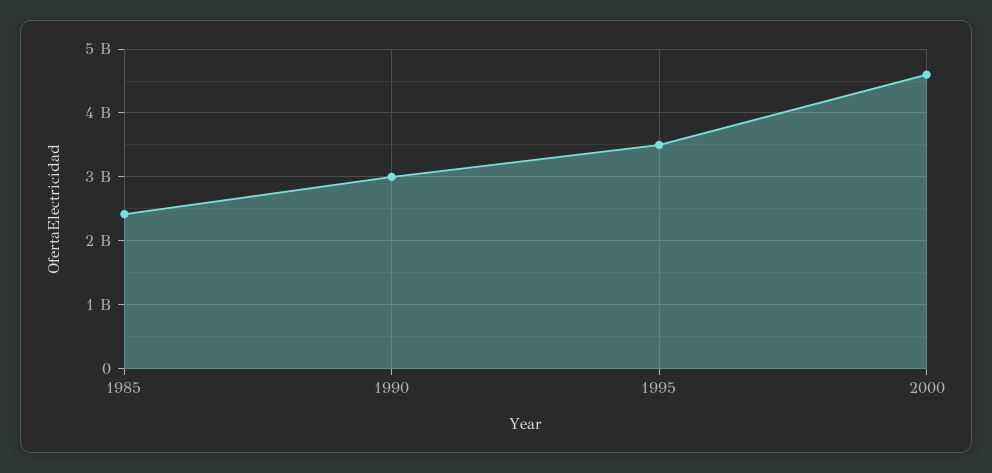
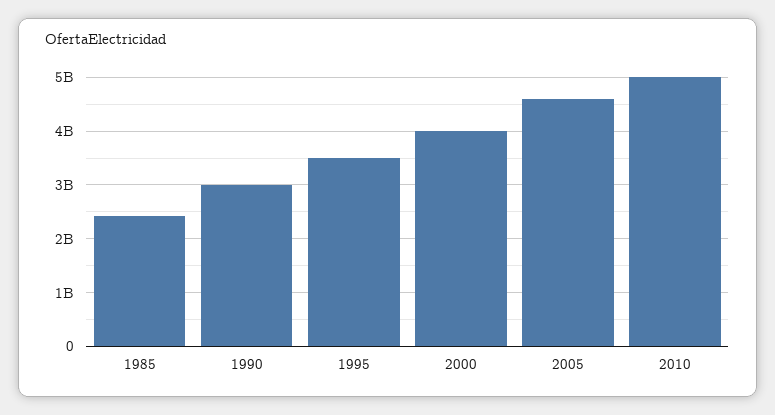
2000: 4600000000 -> 4000000000
2005: none -> 4600000000
2010: none -> 5000000000

